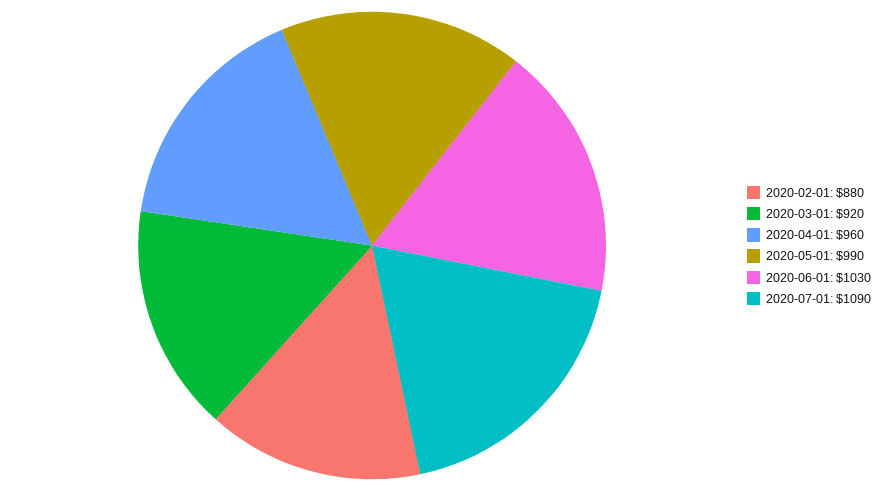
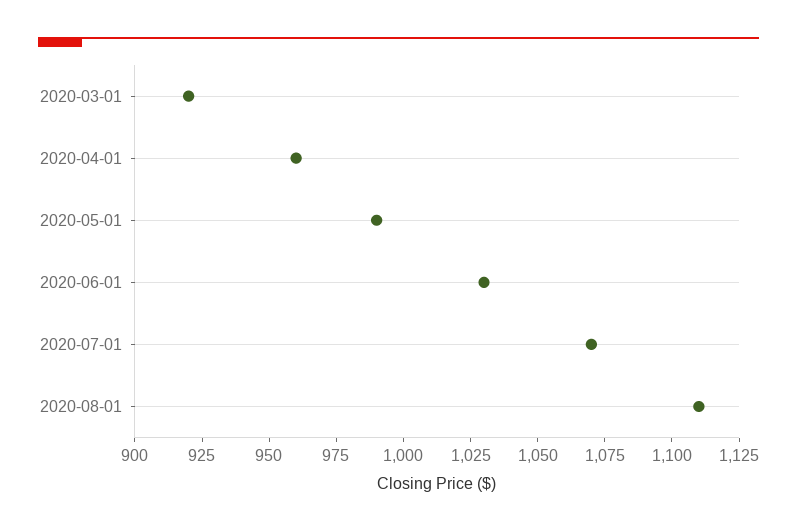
2020-02-01: 880 -> none
2020-07-01: 1090 -> 1070
2020-08-01: none -> 1110

